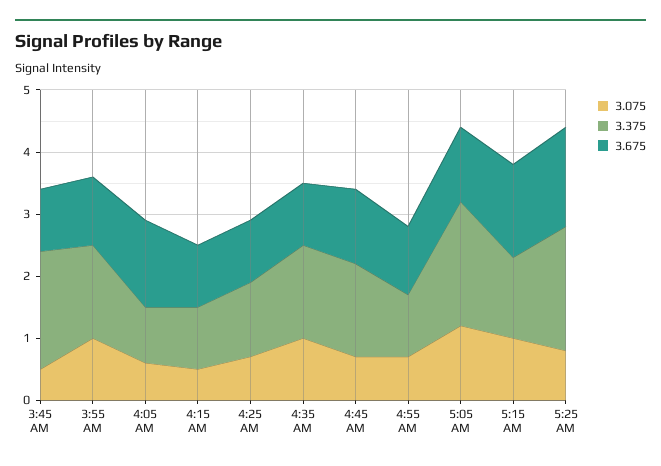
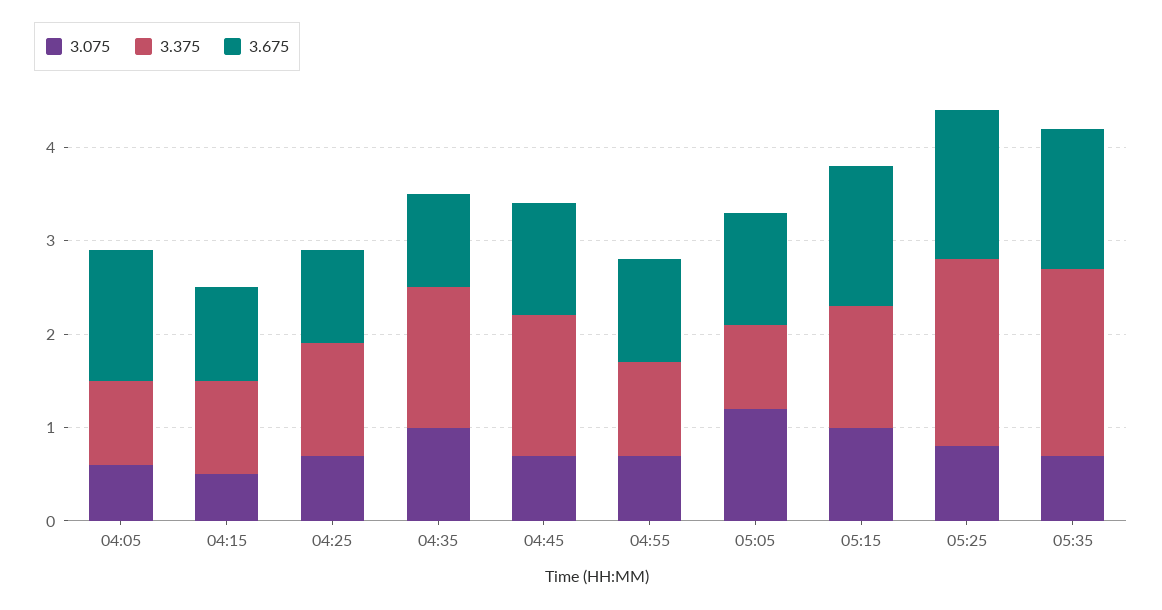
3.075, 3:45 AM: 0.5 -> none
3.375, 3:45 AM: 2 -> none
3.675, 3:45 AM: 1 -> none
3.075, 3:55 AM: 1 -> none
3.375, 3:55 AM: 1.5 -> none
3.675, 3:55 AM: 1 -> none
3.375, 5:05 AM: 2 -> 0.9
3.075, 05:35: none -> 0.7
3.375, 05:35: none -> 2
3.675, 05:35: none -> 1.5

